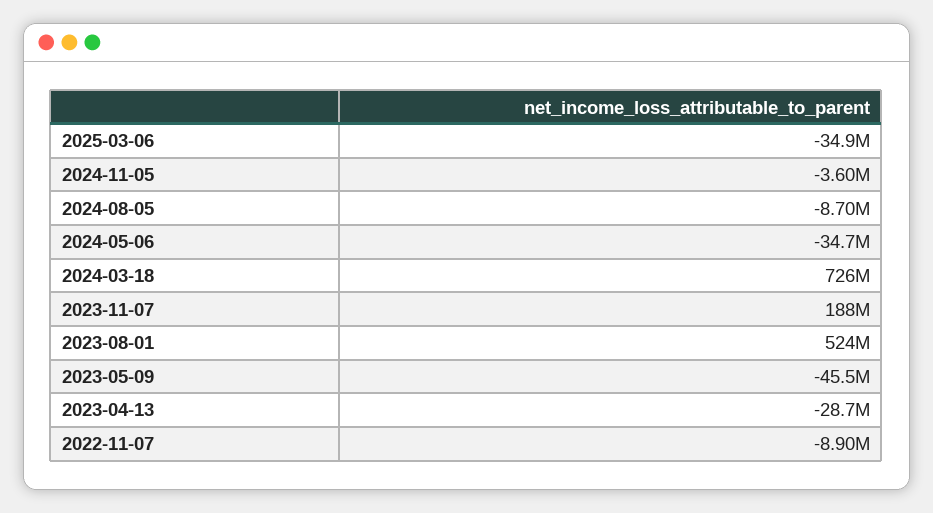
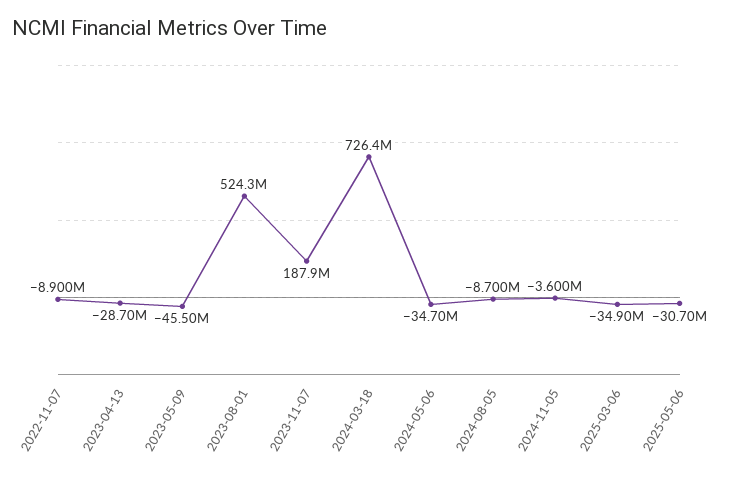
2025-05-06: none -> -30700000

